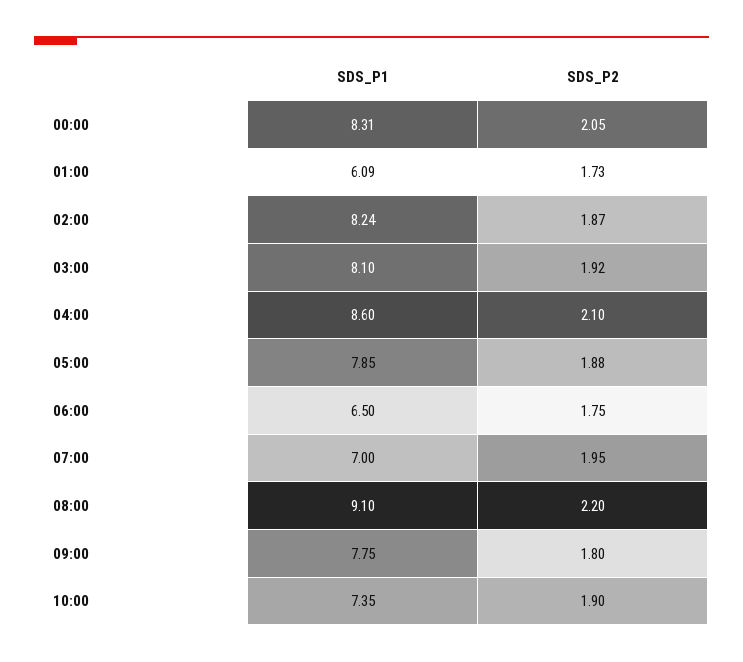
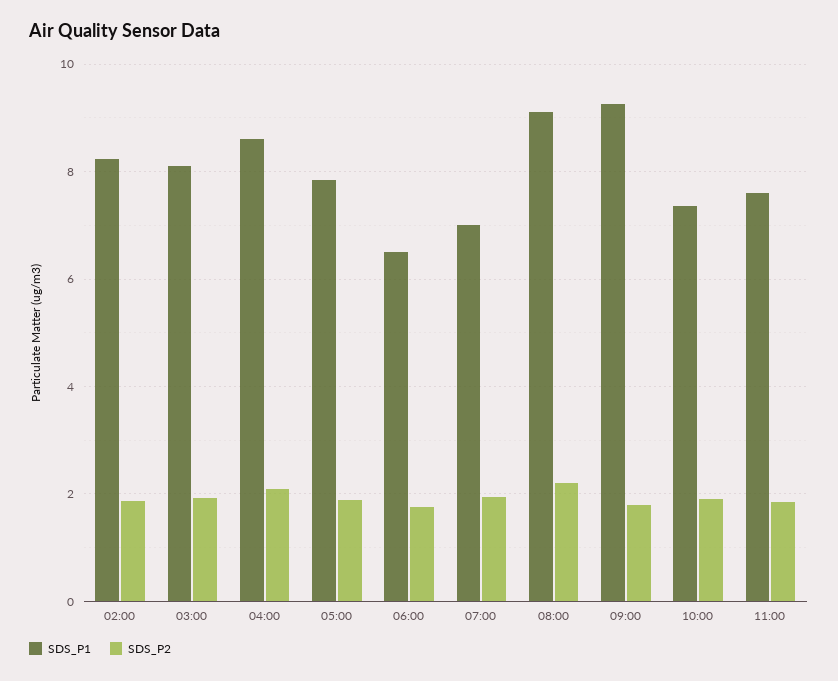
SDS_P1, 00:00: 8.31 -> none
SDS_P2, 00:00: 2.05 -> none
SDS_P1, 01:00: 6.09 -> none
SDS_P2, 01:00: 1.73 -> none
SDS_P1, 09:00: 7.75 -> 9.2
SDS_P1, 11:00: none -> 7.6
SDS_P2, 11:00: none -> 1.8

